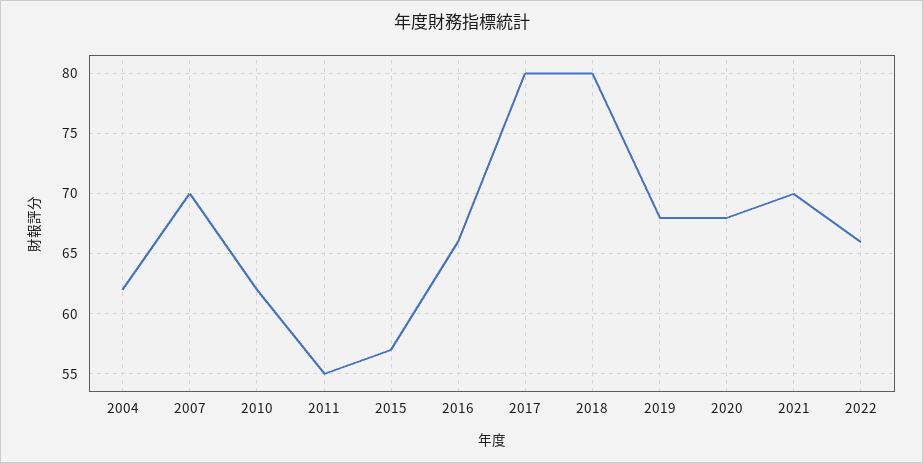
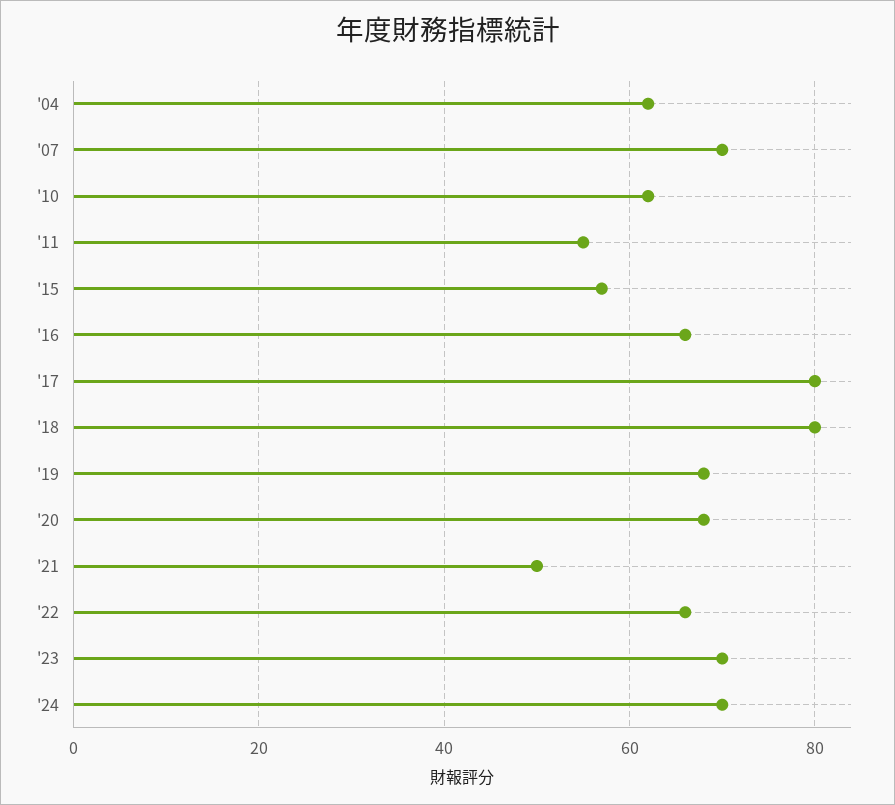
2021: 70 -> 50
'23: none -> 70
'24: none -> 70

